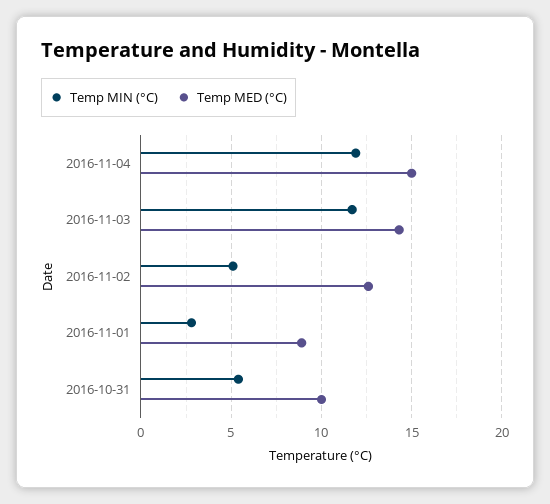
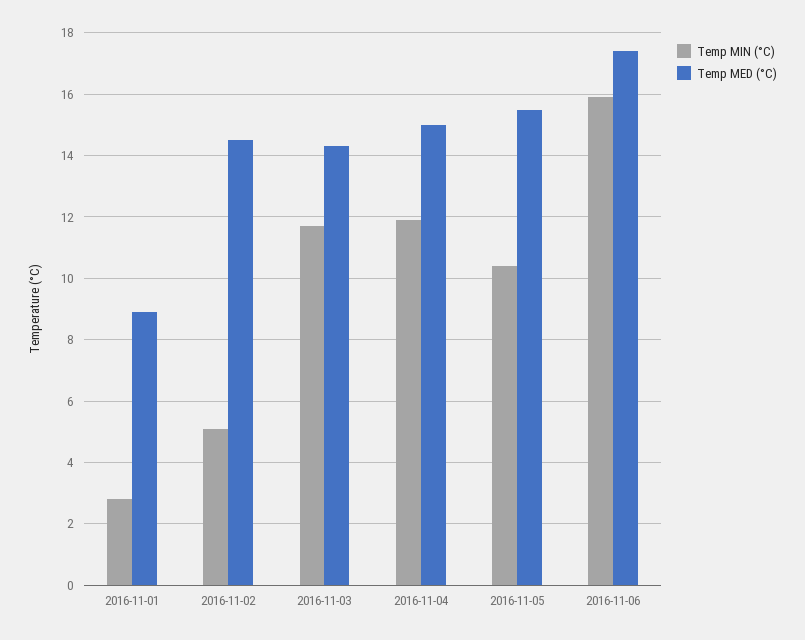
Temp MED (°C), 2016-11-02: 12.5 -> 14.5
Temp MIN (°C), 2016-10-31: 5.5 -> none
Temp MED (°C), 2016-10-31: 10 -> none
Temp MIN (°C), 2016-11-05: none -> 10.5
Temp MED (°C), 2016-11-05: none -> 15.5
Temp MIN (°C), 2016-11-06: none -> 16
Temp MED (°C), 2016-11-06: none -> 17.5

